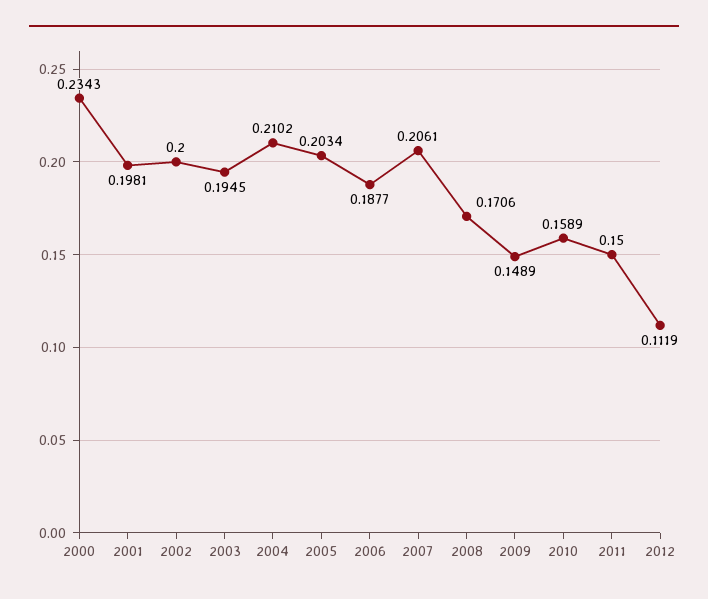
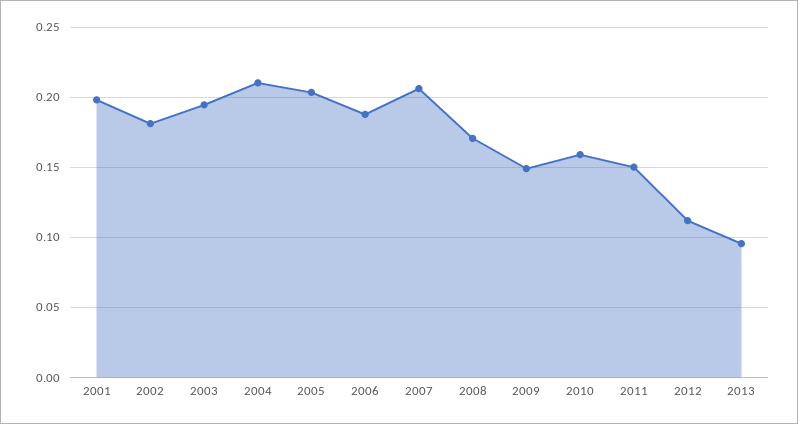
2000: 0.2343 -> none
2002: 0.2 -> 0.18
2013: none -> 0.095

